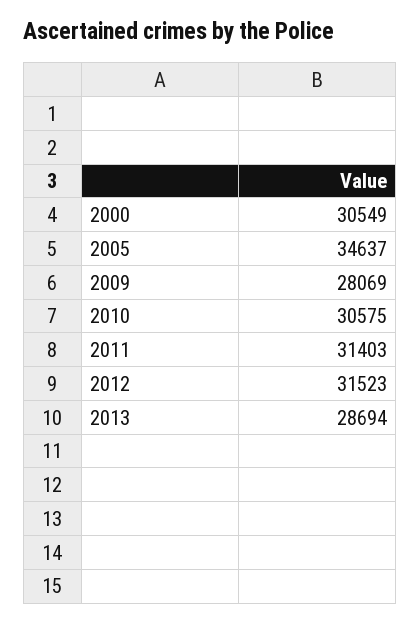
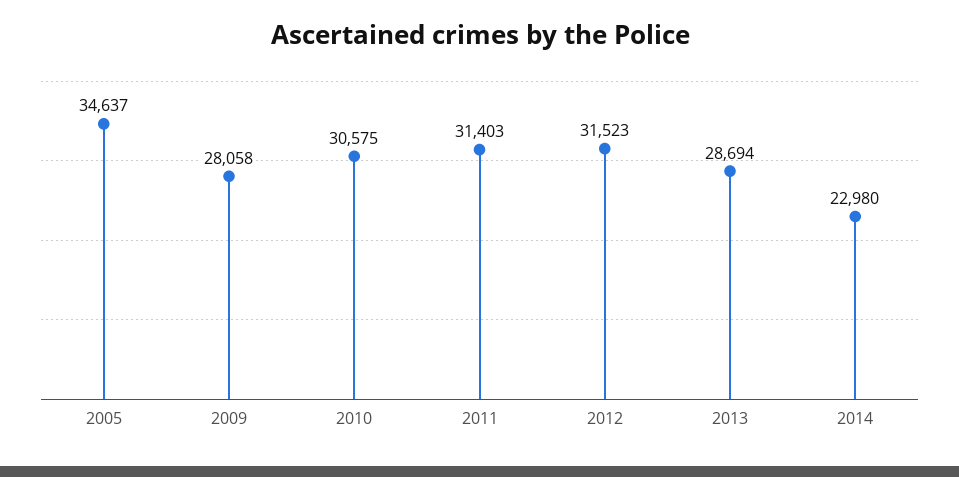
2000: 30549 -> none
2009: 28069 -> 28058
2014: none -> 22980

